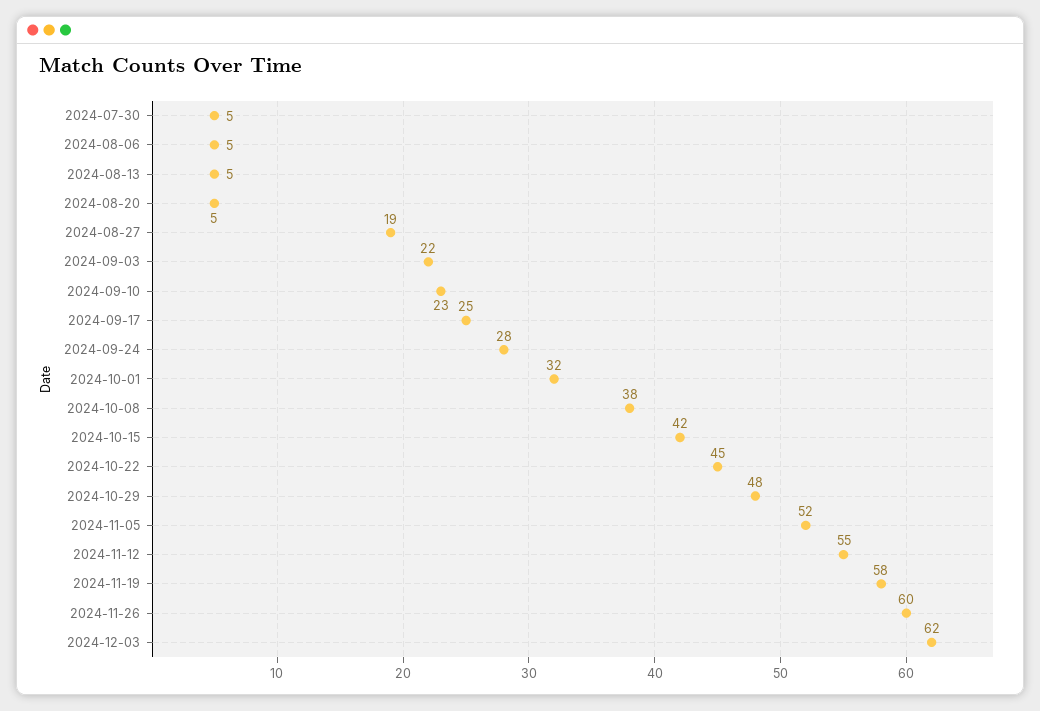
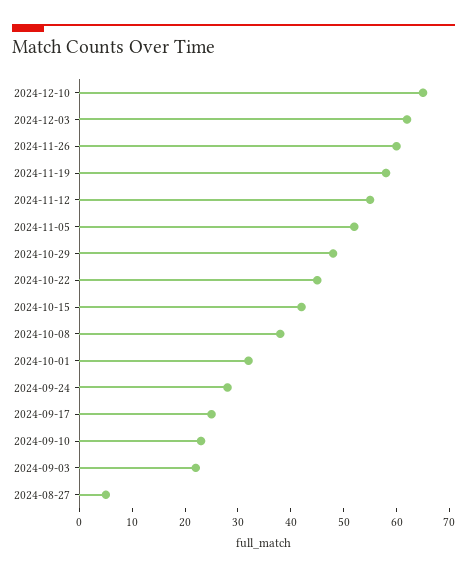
2024-07-30: 5 -> none
2024-08-06: 5 -> none
2024-08-13: 5 -> none
2024-08-20: 5 -> none
2024-08-27: 19 -> 5
2024-12-10: none -> 65

